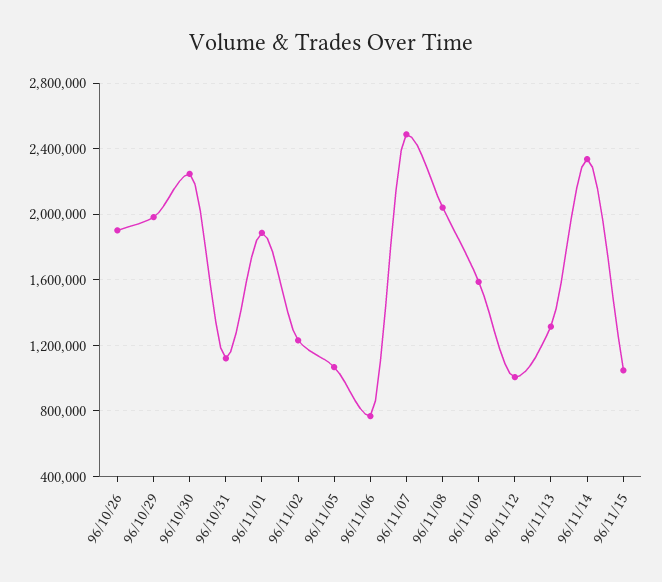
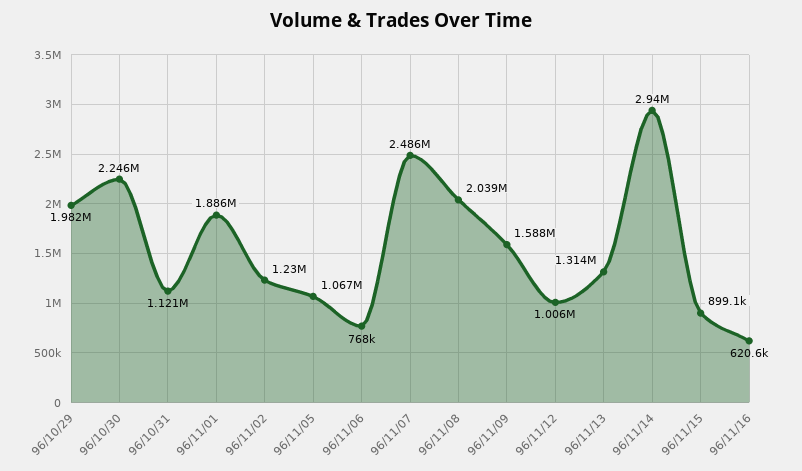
96/10/26: 1900000 -> none
96/11/14: 2350000 -> 2940000
96/11/15: 1050000 -> 899100
96/11/16: none -> 620600

